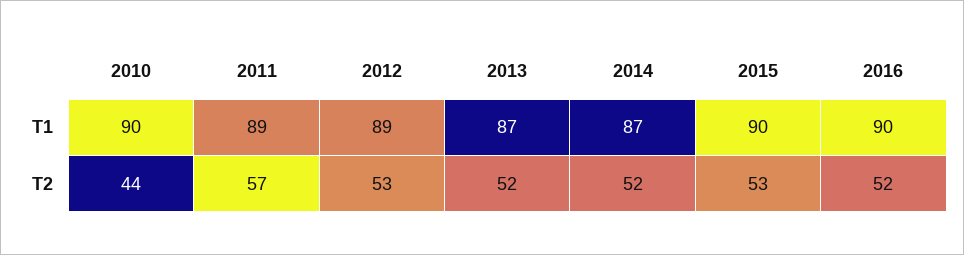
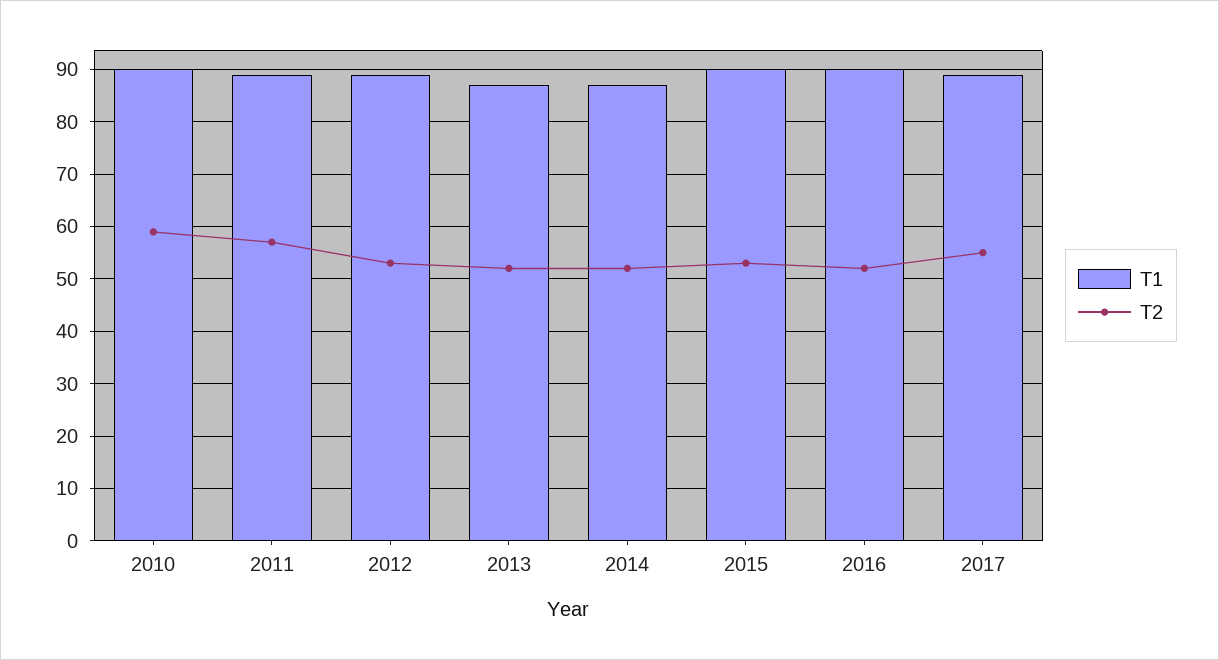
T2, 2010: 44 -> 60
T1, 2017: none -> 90
T2, 2017: none -> 55

